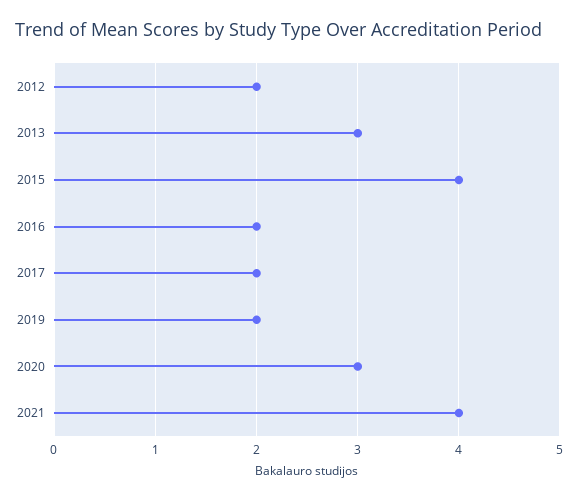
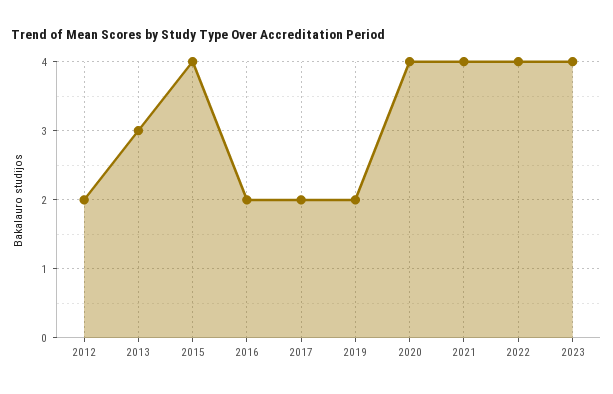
2020: 3 -> 4
2022: none -> 4
2023: none -> 4

